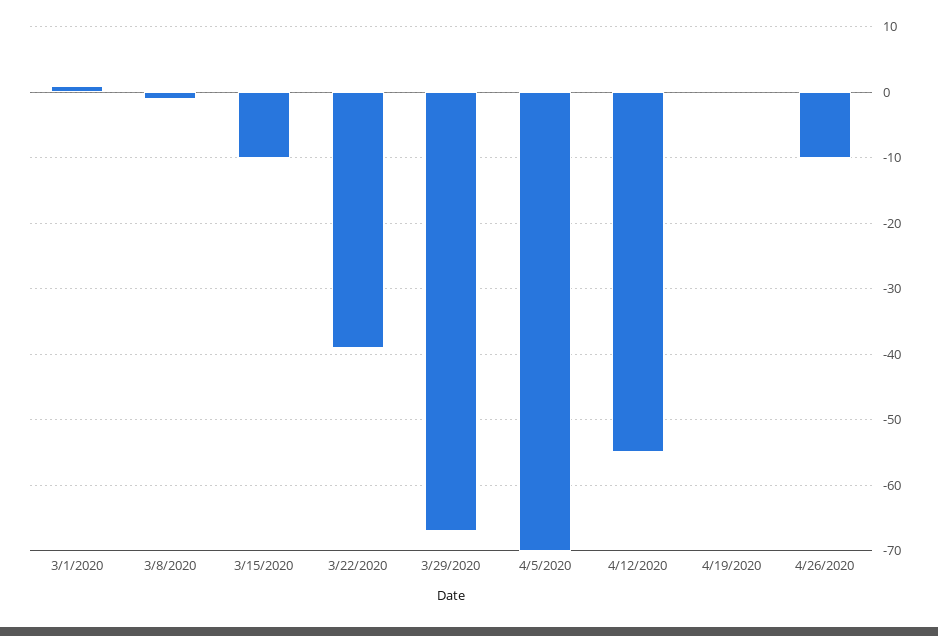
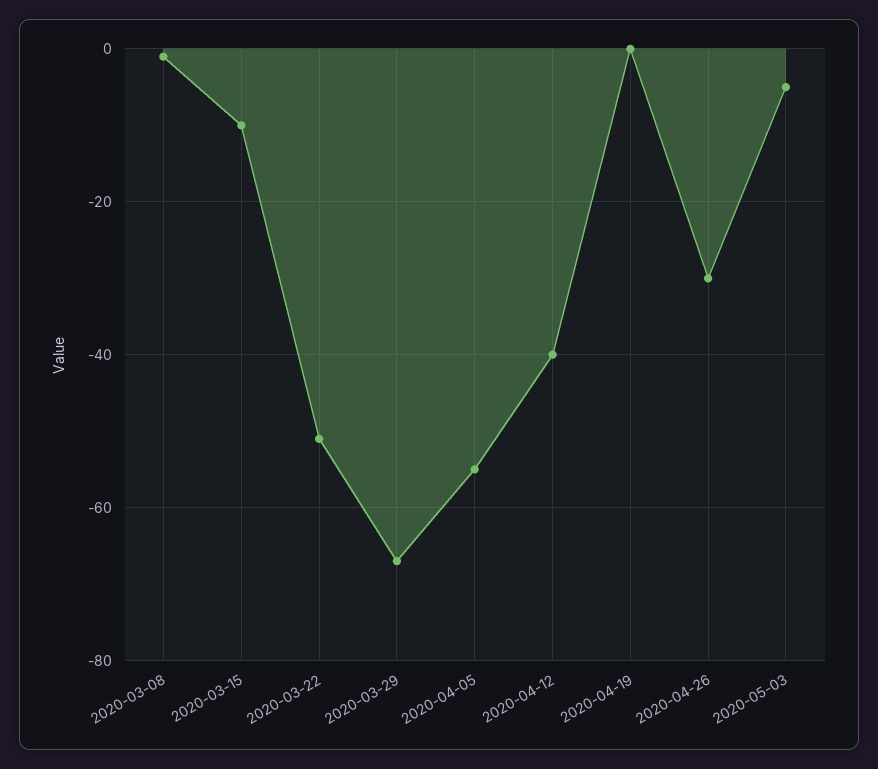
3/1/2020: 1 -> none
3/22/2020: -39 -> -50
4/5/2020: -70 -> -55
4/12/2020: -55 -> -40
4/26/2020: -10 -> -30
2020-05-03: none -> -5

